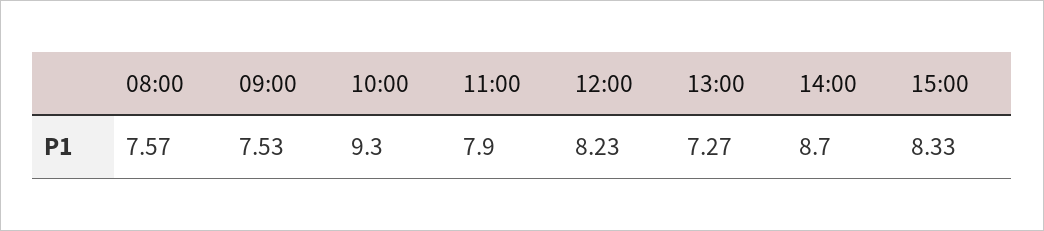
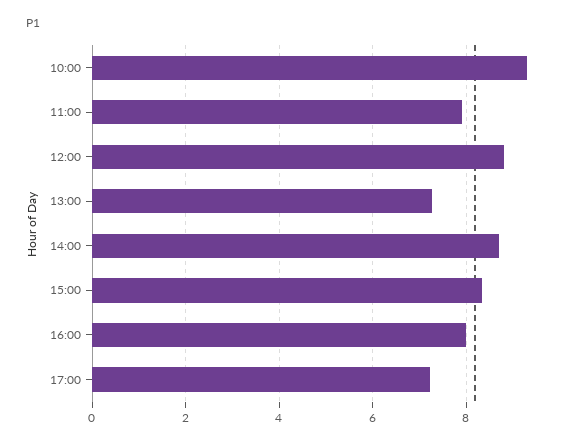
08:00: 7.57 -> none
09:00: 7.53 -> none
12:00: 8.23 -> 8.8
16:00: none -> 8
17:00: none -> 7.2

